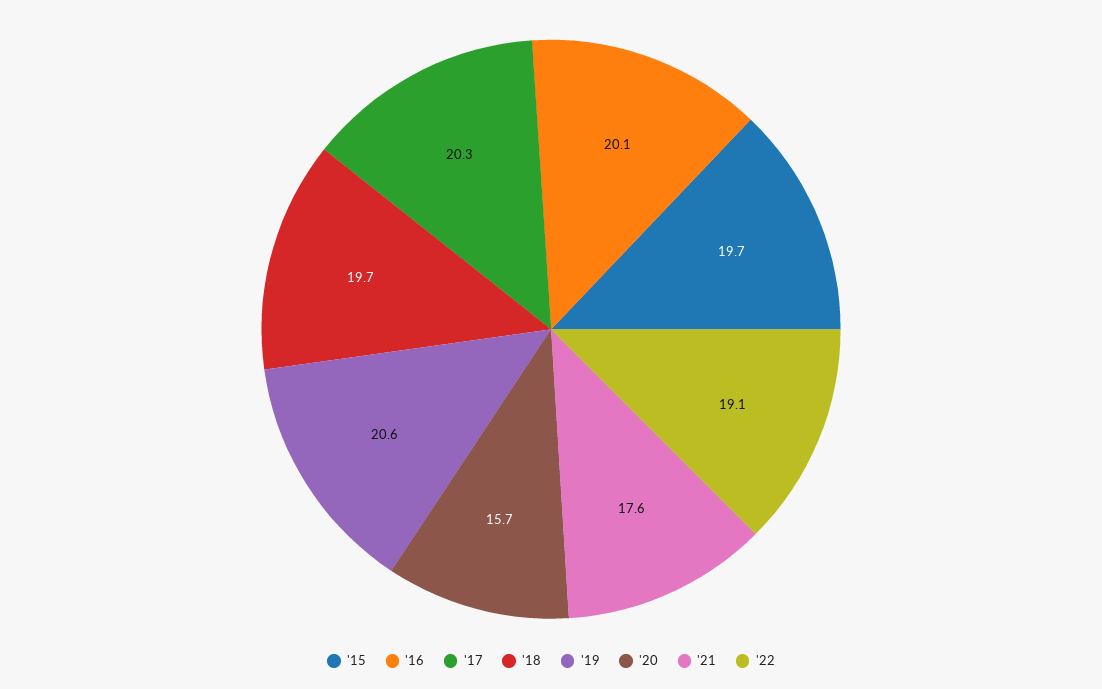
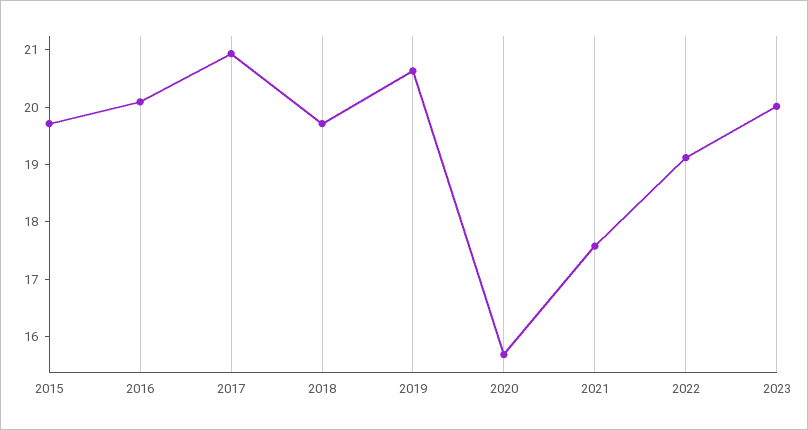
'17: 20.3 -> 21
2023: none -> 20

